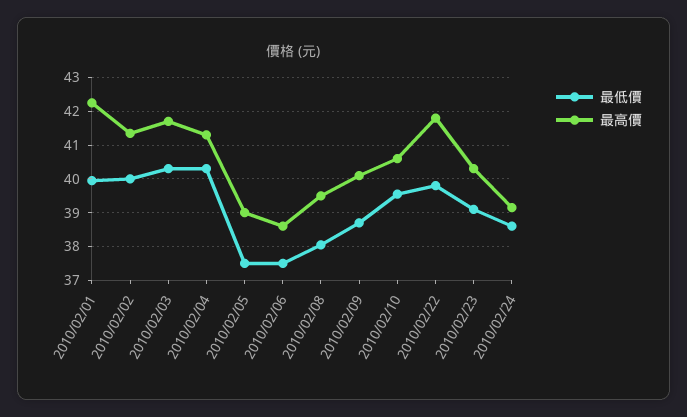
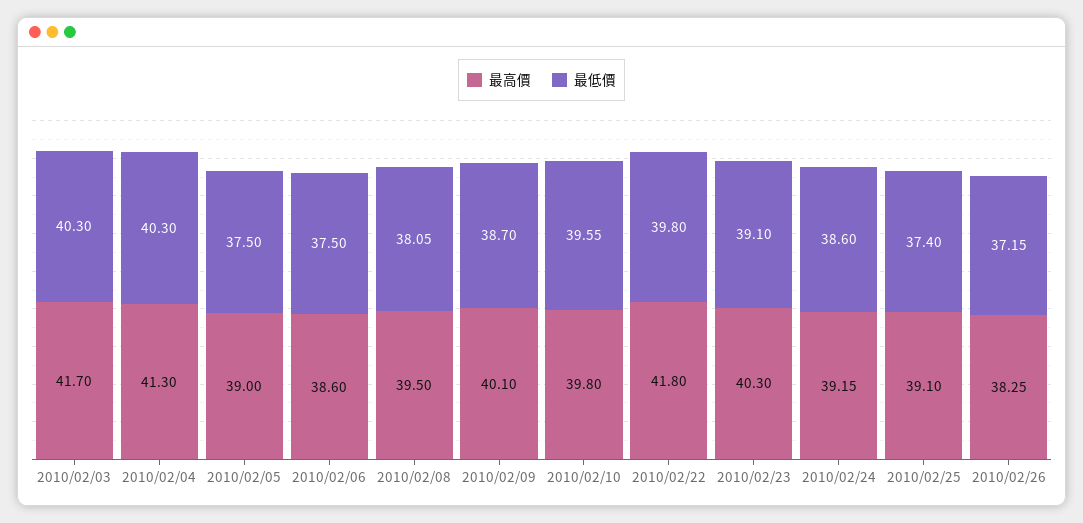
最低價, 2010/02/01: 40 -> none
最高價, 2010/02/01: 42.2 -> none
最低價, 2010/02/02: 40 -> none
最高價, 2010/02/02: 41.4 -> none
最高價, 2010/02/10: 40.6 -> 39.8
最高價, 2010/02/25: none -> 39.1
最低價, 2010/02/25: none -> 37.4
最高價, 2010/02/26: none -> 38.25
最低價, 2010/02/26: none -> 37.15

